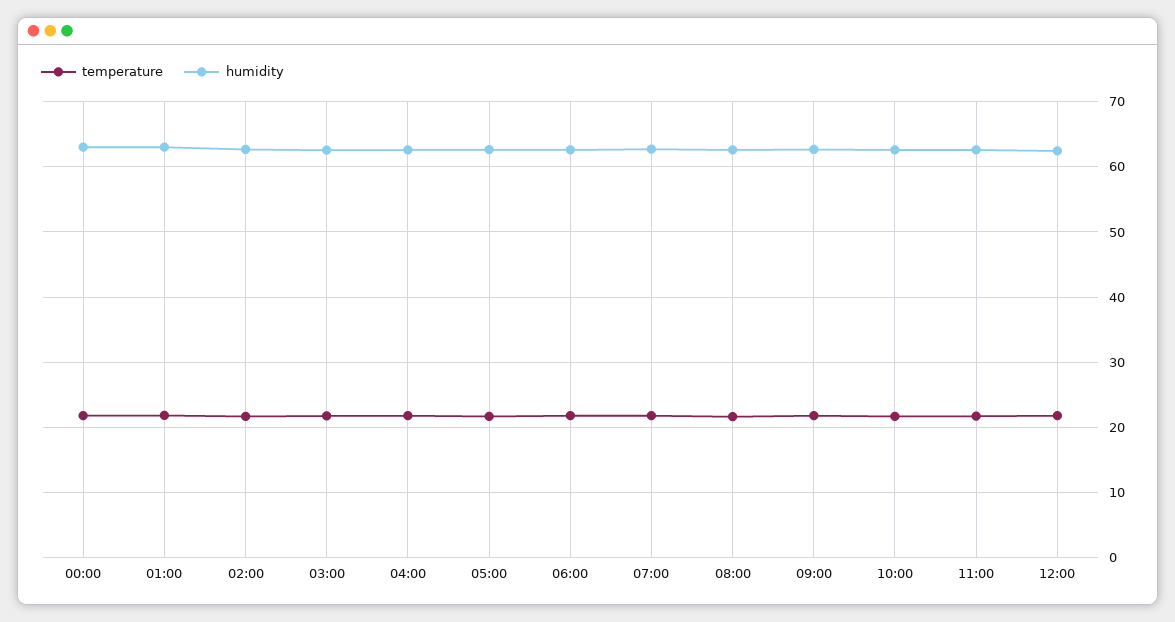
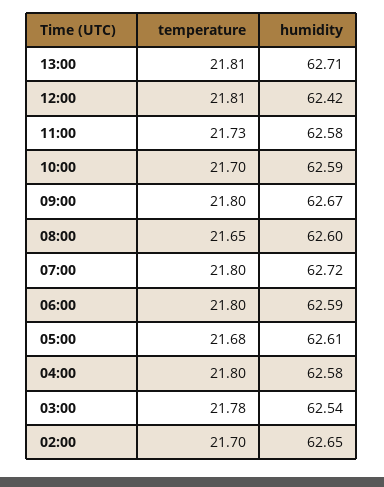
temperature, 00:00: 22 -> none
humidity, 00:00: 63 -> none
temperature, 01:00: 22 -> none
humidity, 01:00: 63 -> none
temperature, 13:00: none -> 21.81
humidity, 13:00: none -> 62.71

